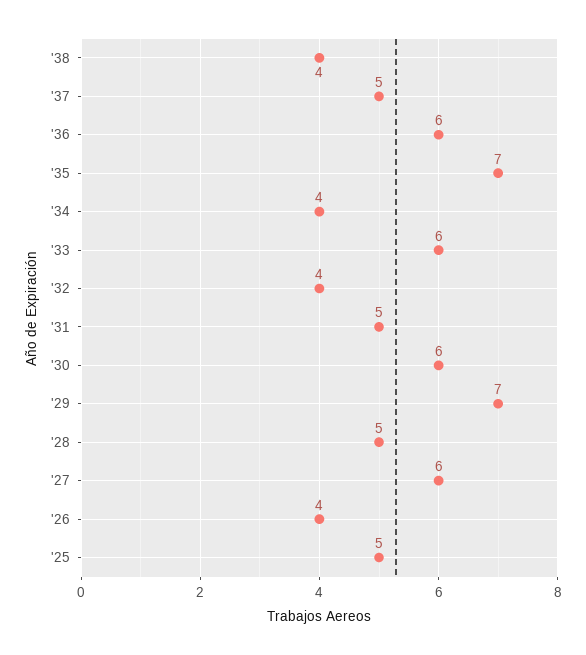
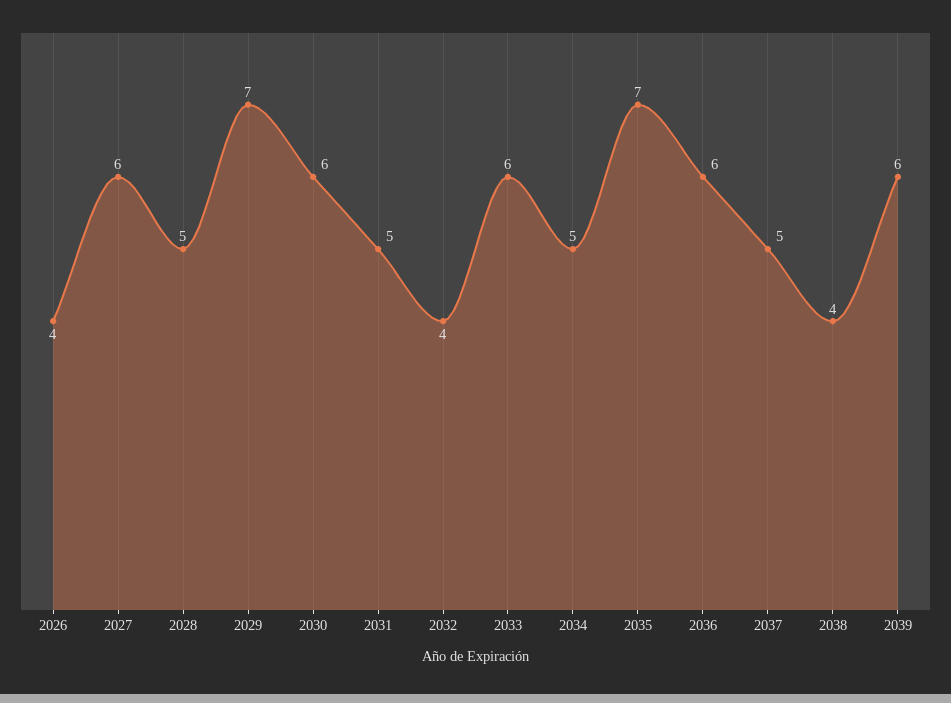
'34: 4 -> 5
'25: 5 -> none
2039: none -> 6

